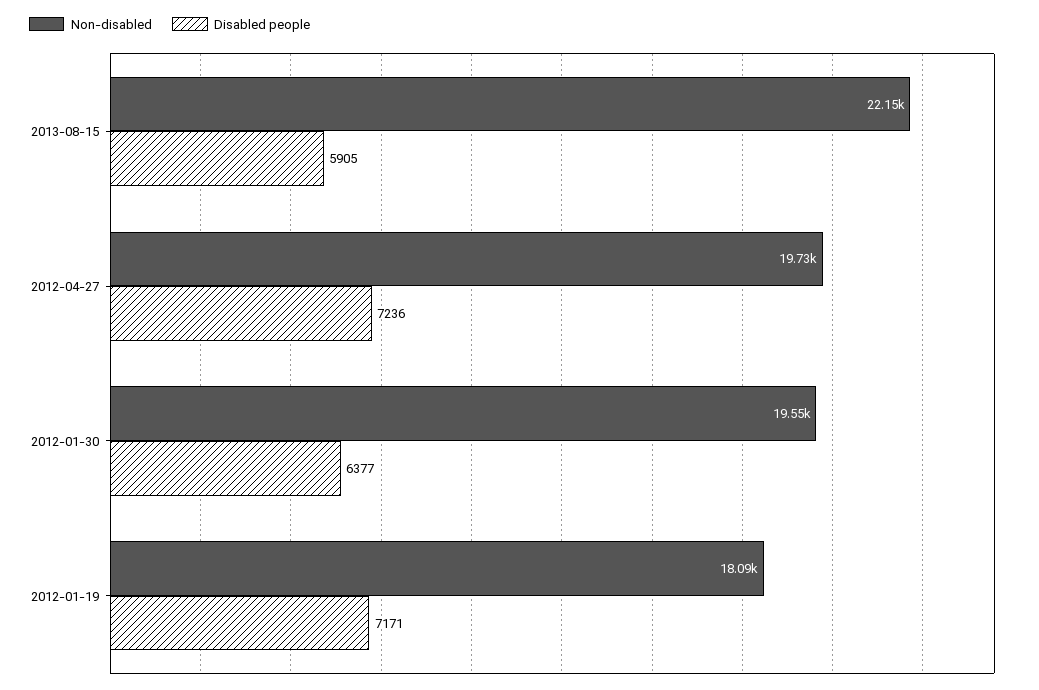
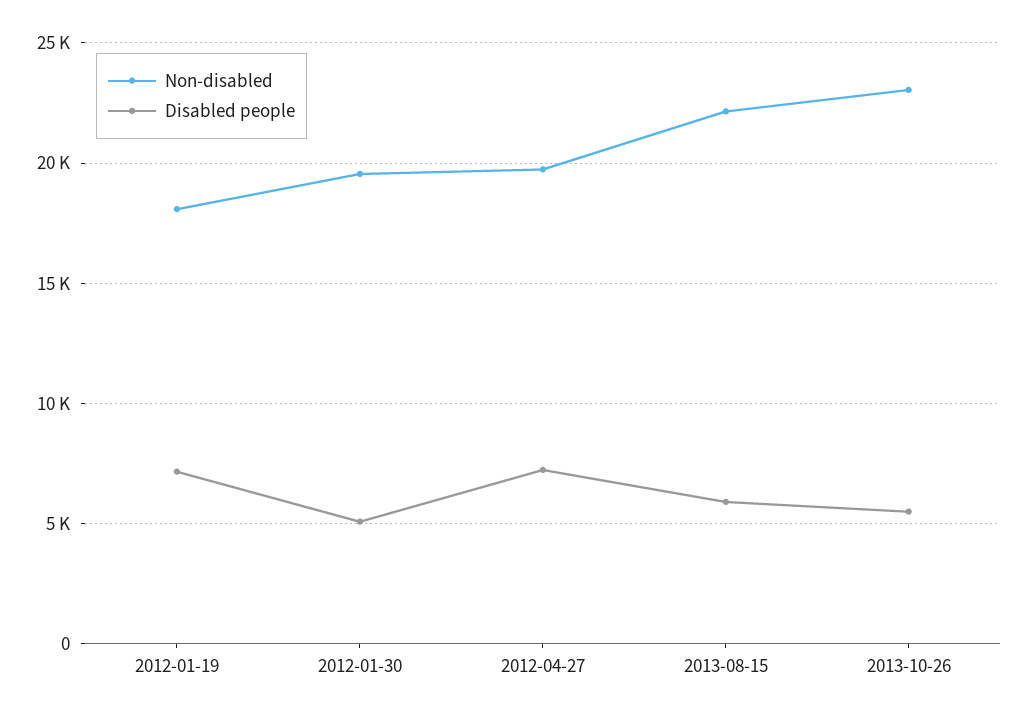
Disabled people, 2012-01-30: 6377 -> 5000
Non-disabled, 2013-10-26: none -> 23000
Disabled people, 2013-10-26: none -> 5500

